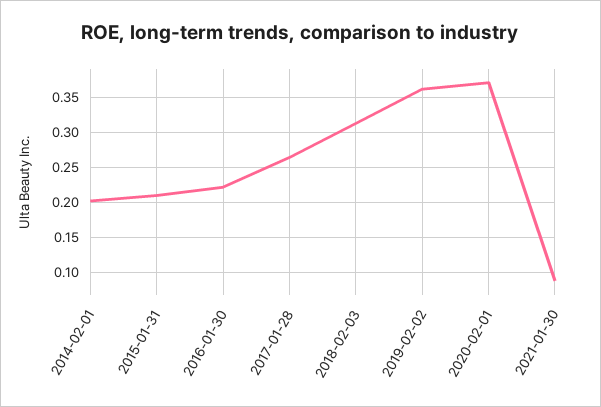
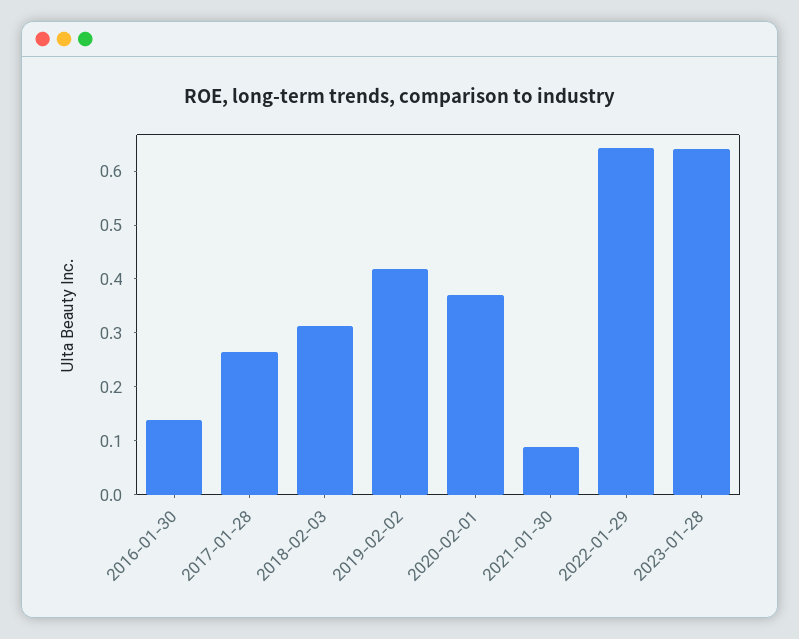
2014-02-01: 0.2 -> none
2015-01-31: 0.21 -> none
2016-01-30: 0.22 -> 0.14
2019-02-02: 0.36 -> 0.42
2022-01-29: none -> 0.64
2023-01-28: none -> 0.64

